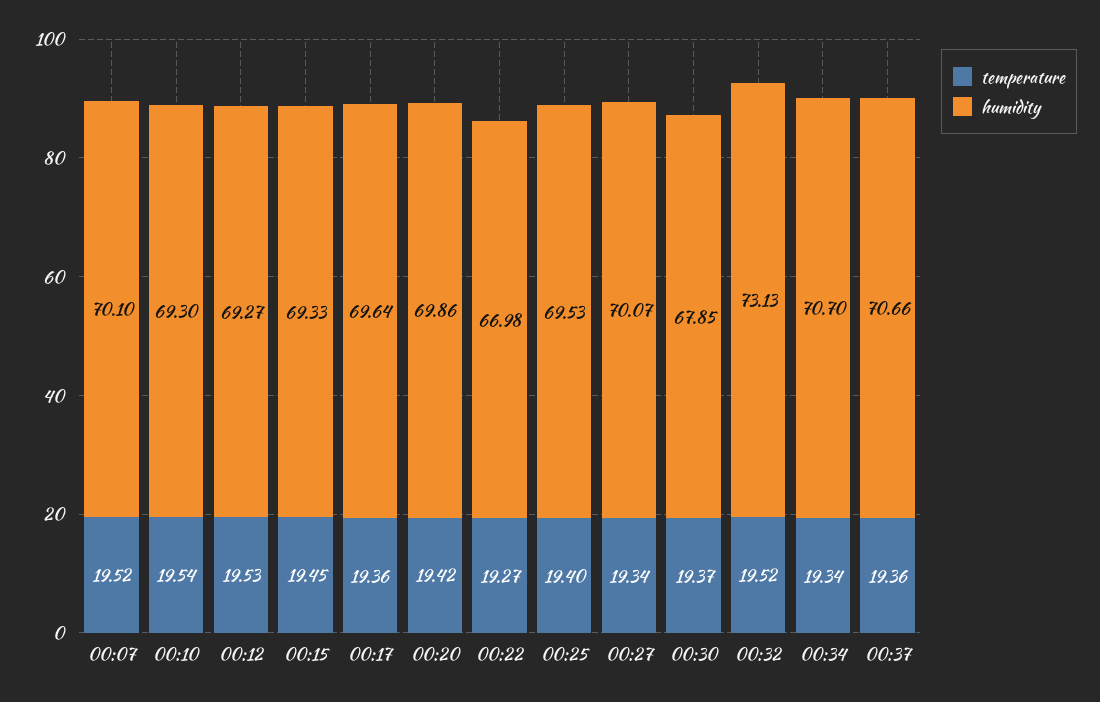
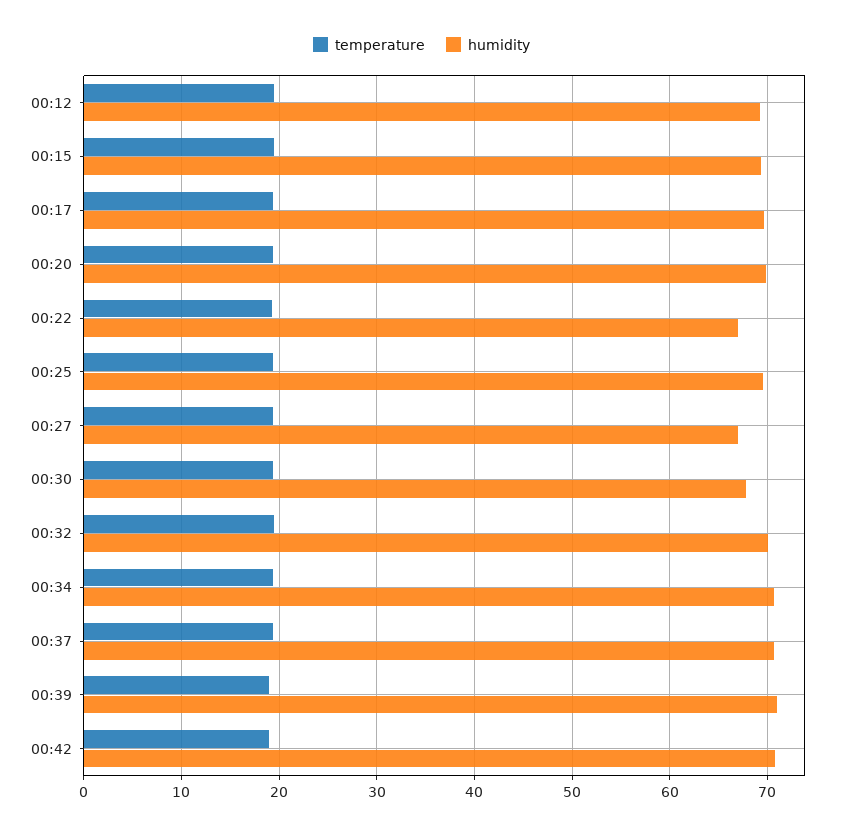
temperature, 00:07: 19.52 -> none
humidity, 00:07: 70.1 -> none
temperature, 00:10: 19.54 -> none
humidity, 00:10: 69.3 -> none
humidity, 00:27: 70.07 -> 67
humidity, 00:32: 73.13 -> 70
temperature, 00:39: none -> 19
humidity, 00:39: none -> 71
temperature, 00:42: none -> 19
humidity, 00:42: none -> 71

